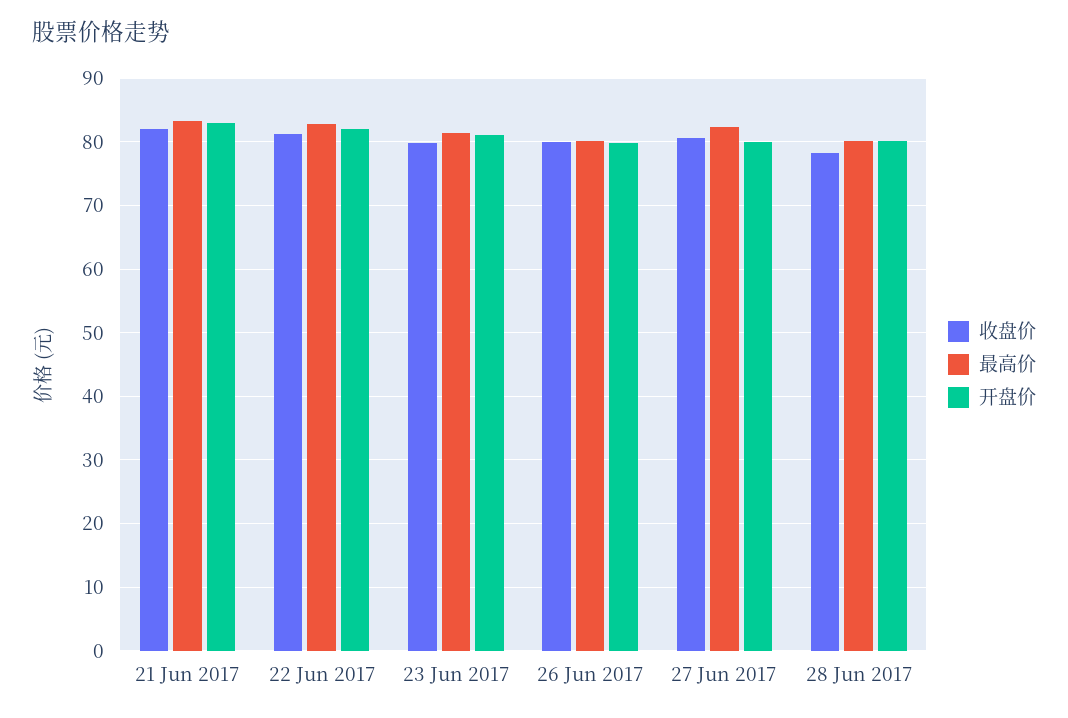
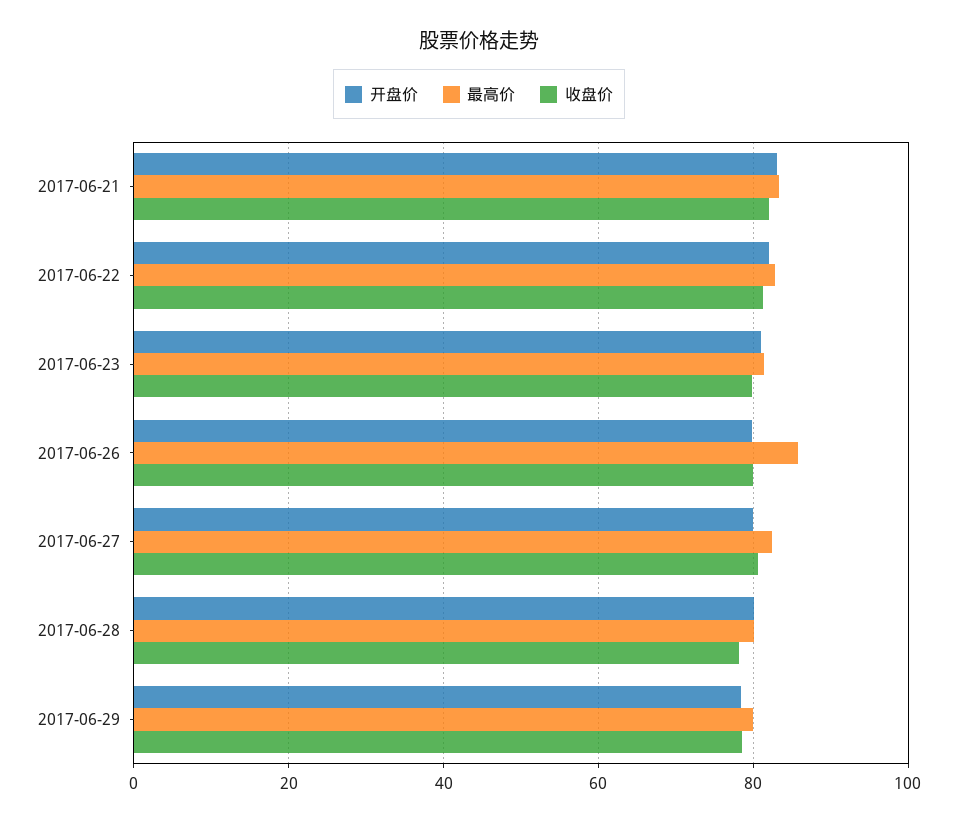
最高价, 26 Jun 2017: 80 -> 86
开盘价, 2017-06-29: none -> 78
最高价, 2017-06-29: none -> 80
收盘价, 2017-06-29: none -> 78

